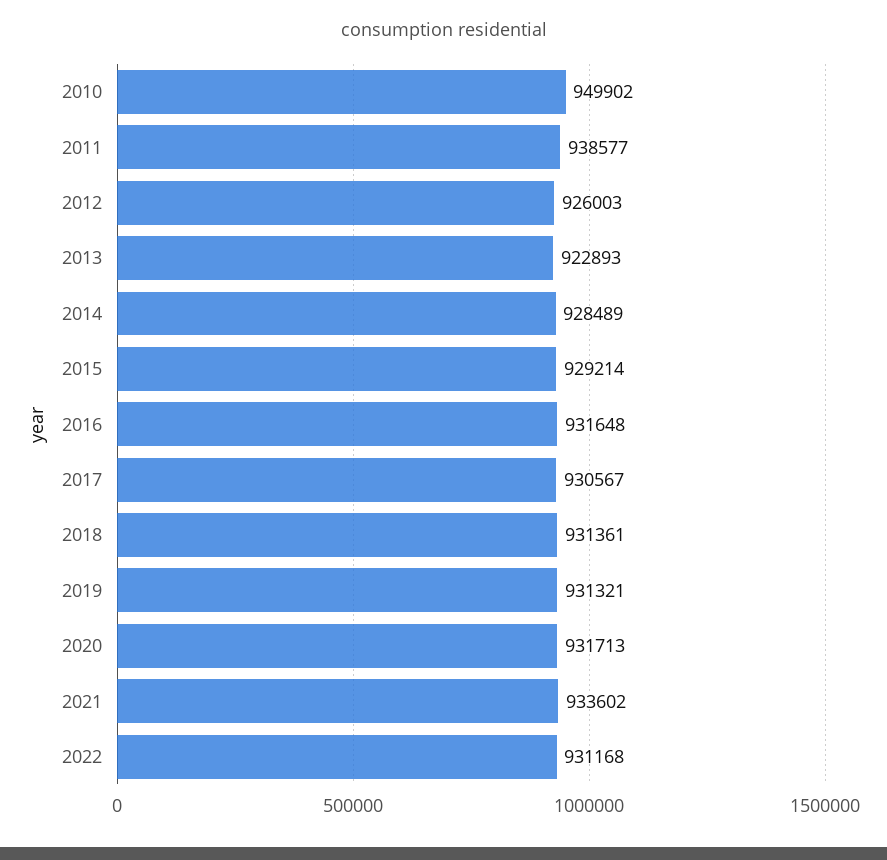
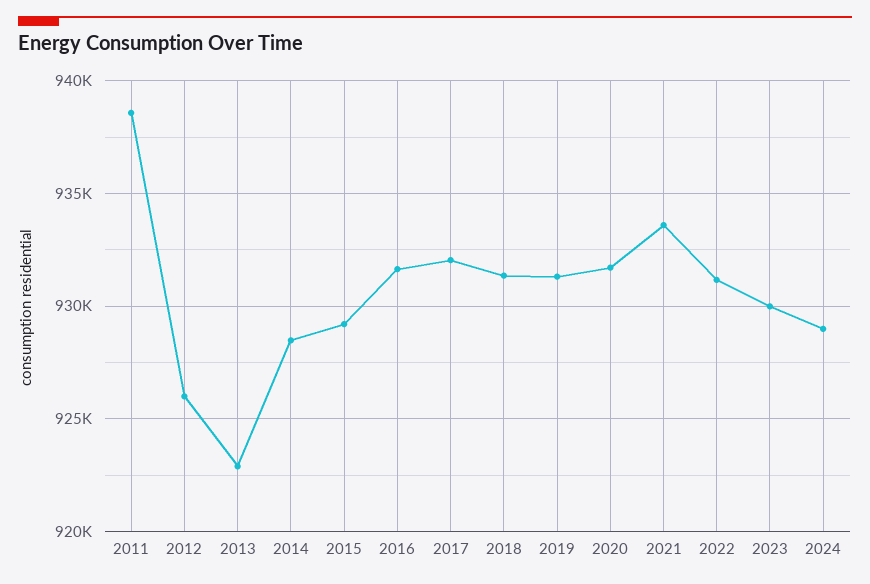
2010: 949902 -> none
2017: 930567 -> 932000
2023: none -> 930000
2024: none -> 929000

